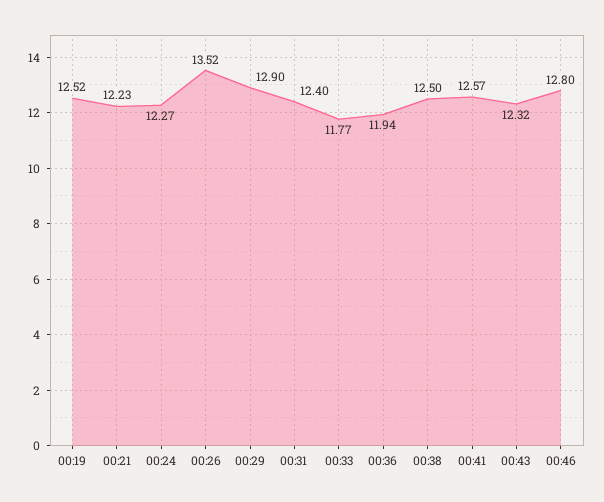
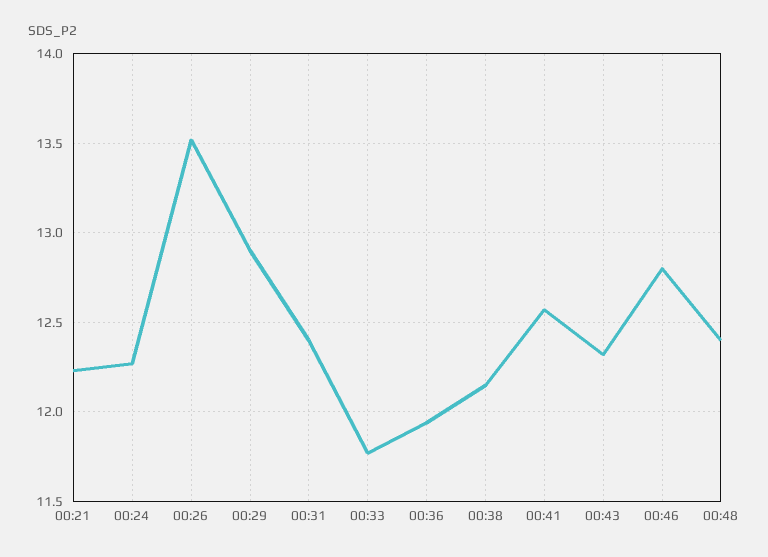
00:19: 12.52 -> none
00:38: 12.5 -> 12.15
00:48: none -> 12.4

